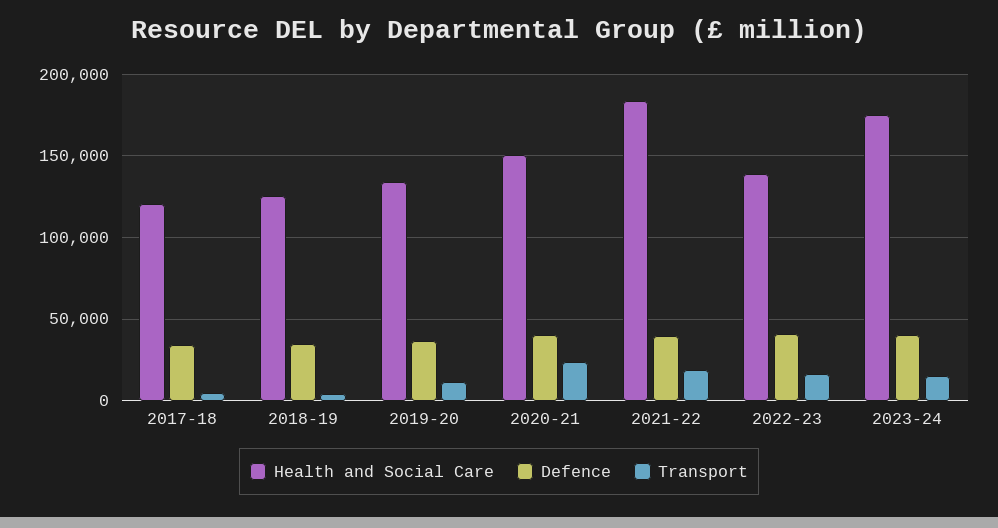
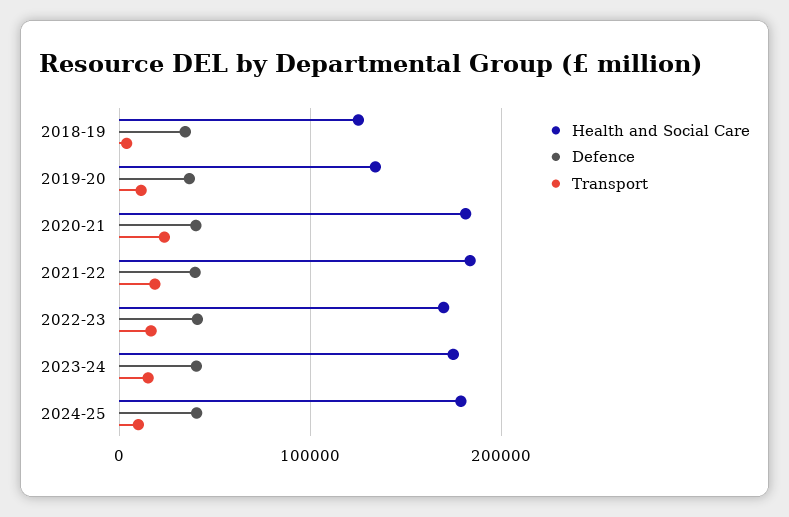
Health and Social Care, 2017-18: 120000 -> none
Defence, 2017-18: 35000 -> none
Transport, 2017-18: 5000 -> none
Health and Social Care, 2020-21: 150000 -> 180000
Health and Social Care, 2022-23: 140000 -> 170000
Health and Social Care, 2024-25: none -> 180000
Defence, 2024-25: none -> 40000
Transport, 2024-25: none -> 10000

